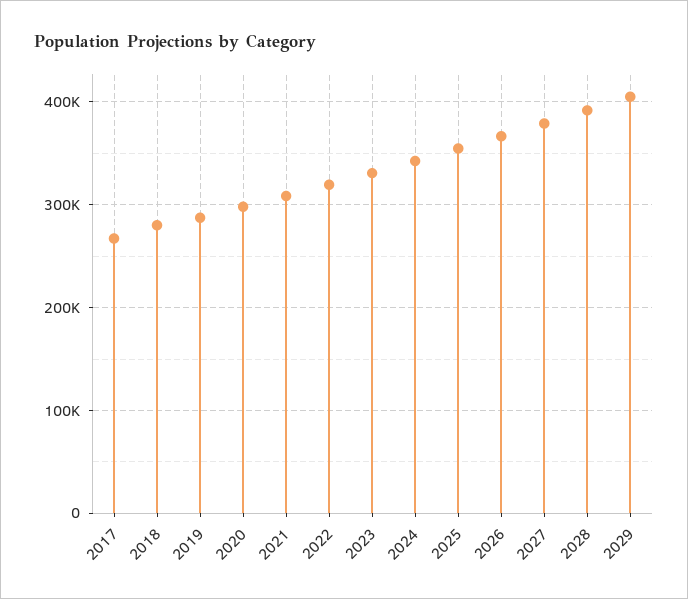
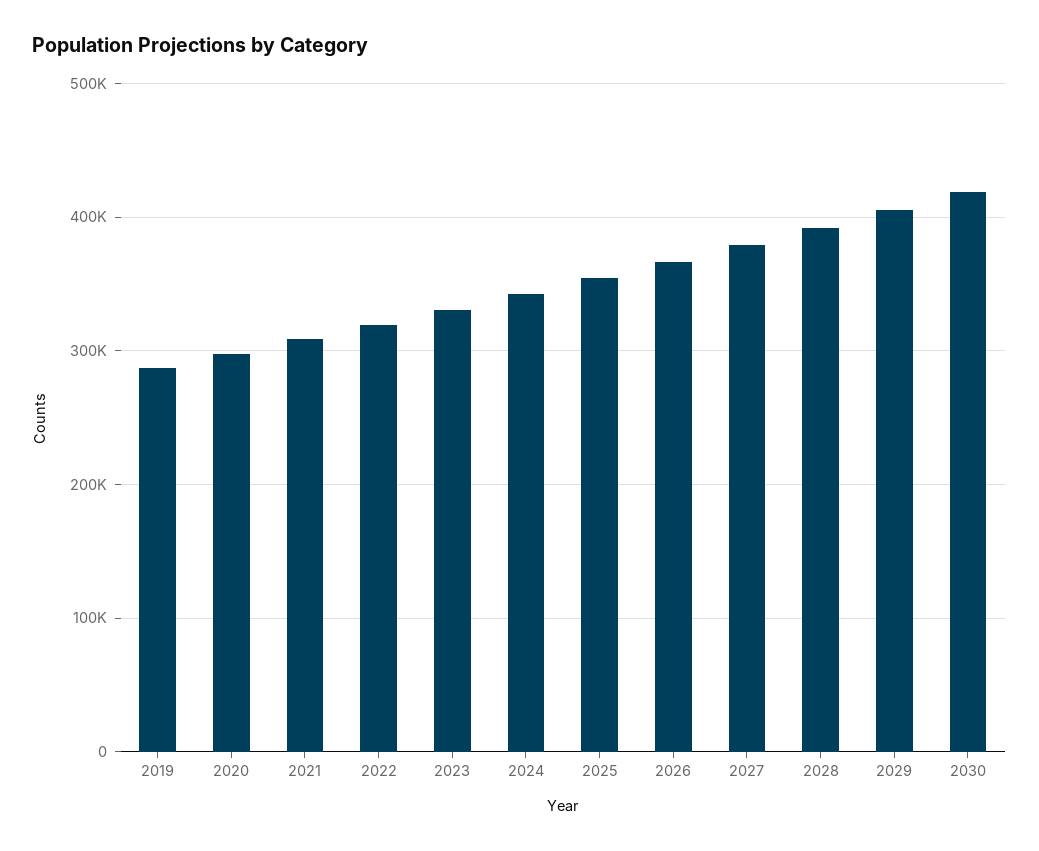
2017: 270000 -> none
2018: 280000 -> none
2030: none -> 420000

